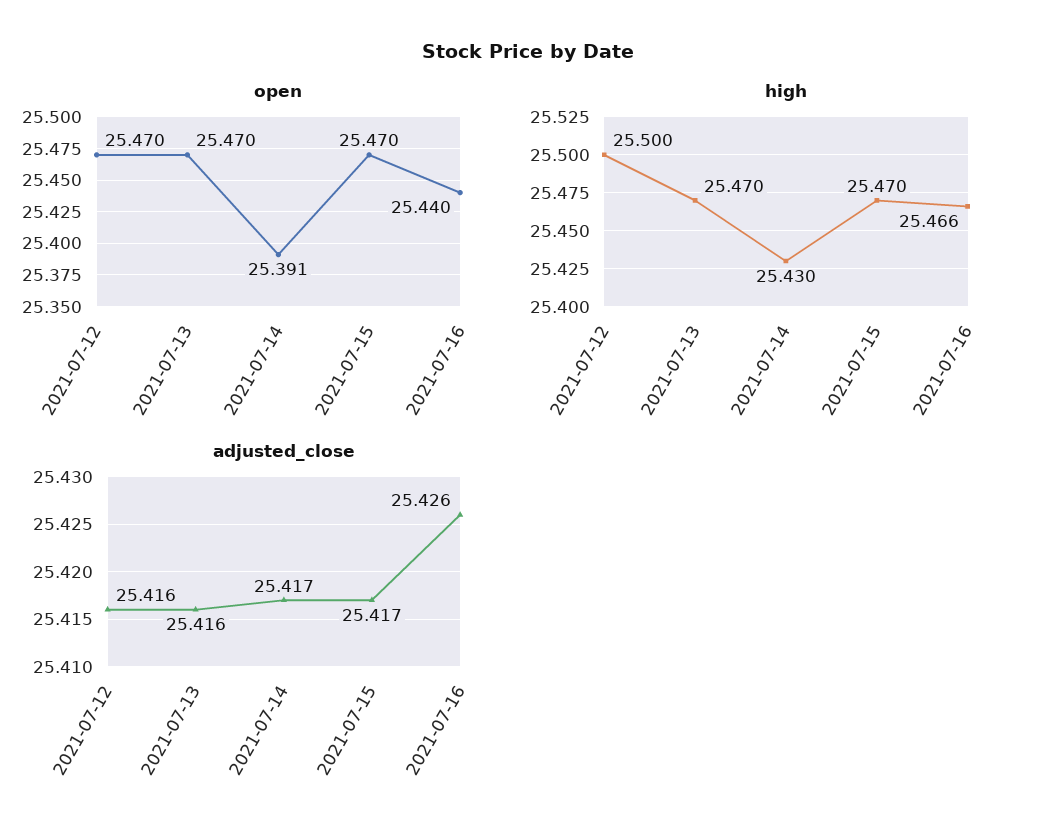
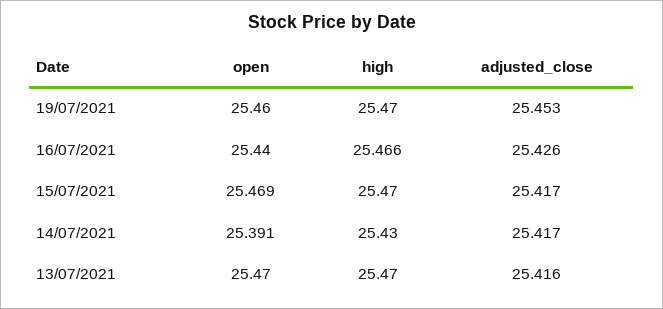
open, 2021-07-12: 25.47 -> none
open, 2021-07-15: 25.47 -> 25.469
high, 2021-07-12: 25.5 -> none
adjusted_close, 2021-07-12: 25.416 -> none
open, 19/07/2021: none -> 25.46
high, 19/07/2021: none -> 25.47
adjusted_close, 19/07/2021: none -> 25.453

